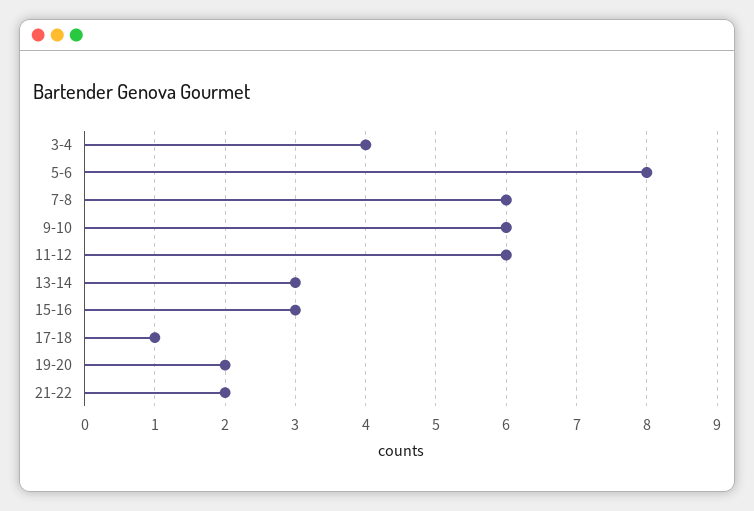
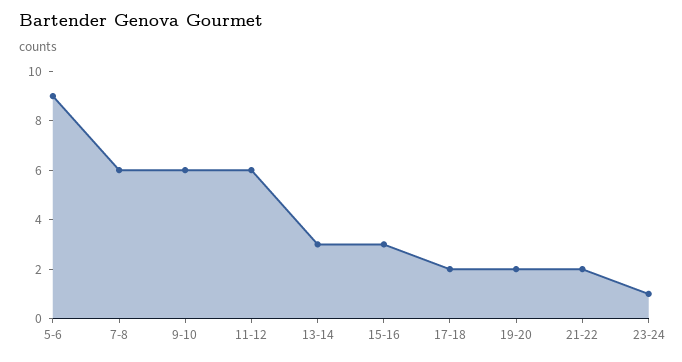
3-4: 4 -> none
5-6: 8 -> 9
17-18: 1 -> 2
23-24: none -> 1

